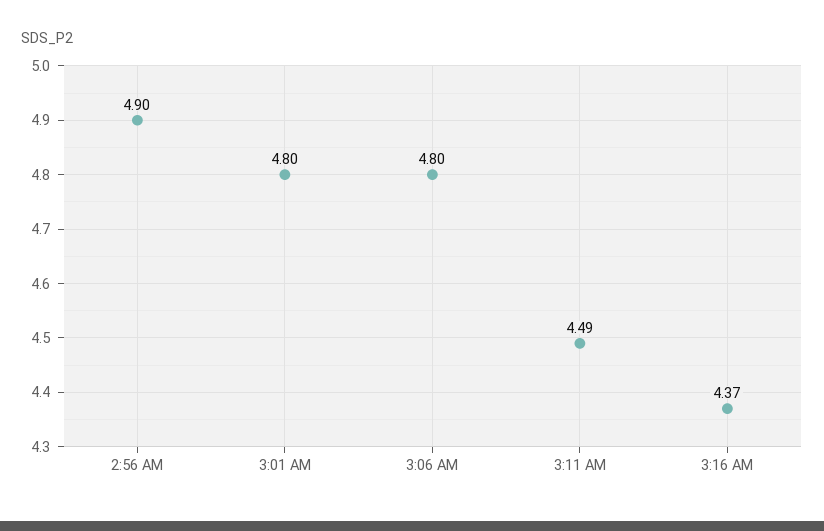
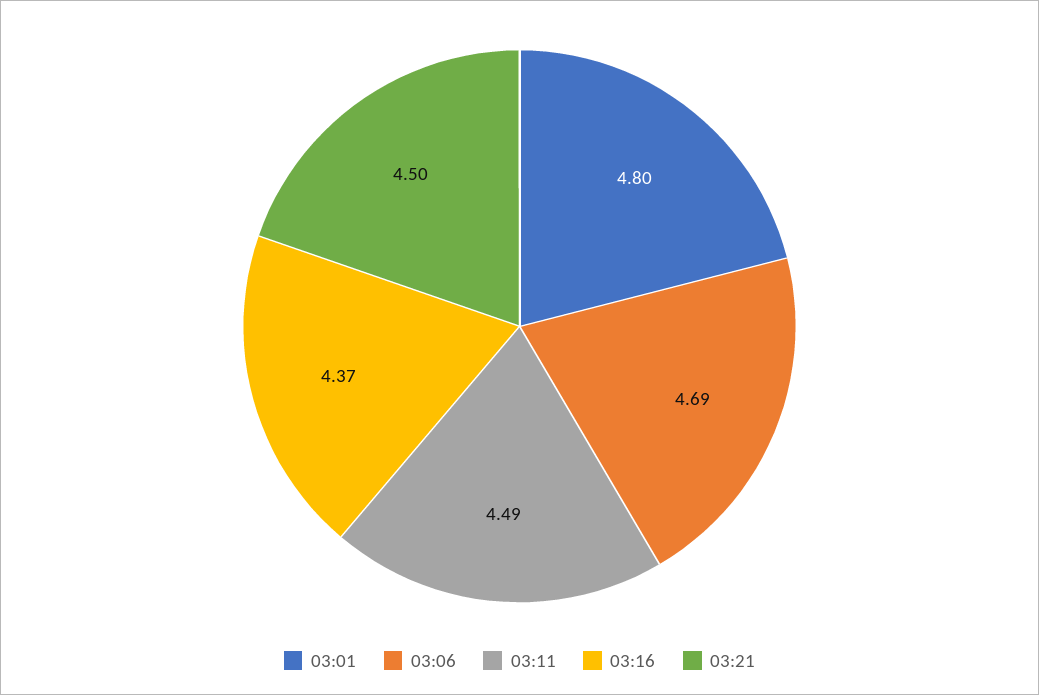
2:56 AM: 4.9 -> none
3:06 AM: 4.8 -> 4.69
03:21: none -> 4.5

